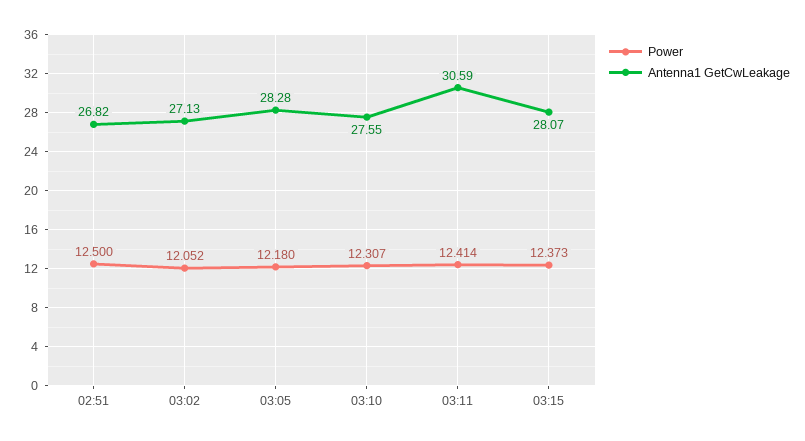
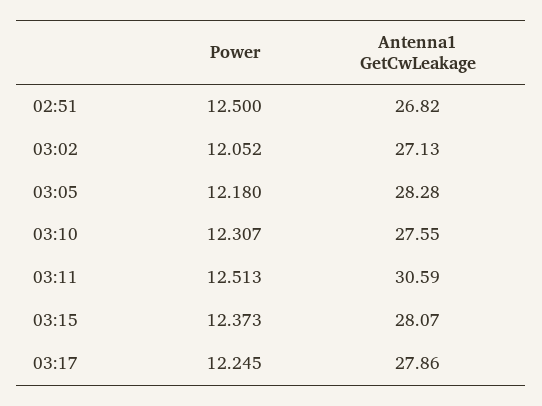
Power, 03:11: 12.414 -> 12.513
Power, 03:17: none -> 12.245
Antenna1 GetCwLeakage, 03:17: none -> 27.86

